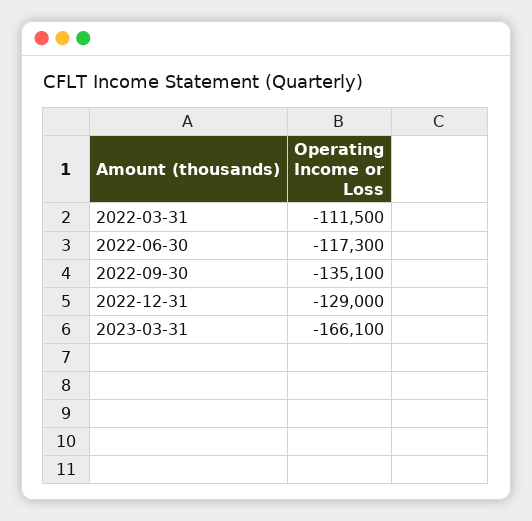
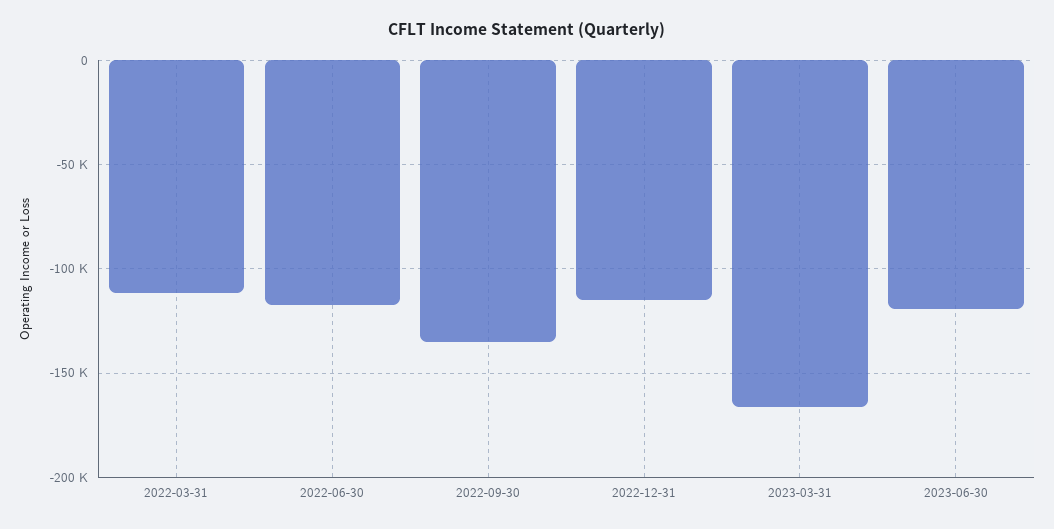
2022-12-31: -129000 -> -115000
2023-06-30: none -> -120000

